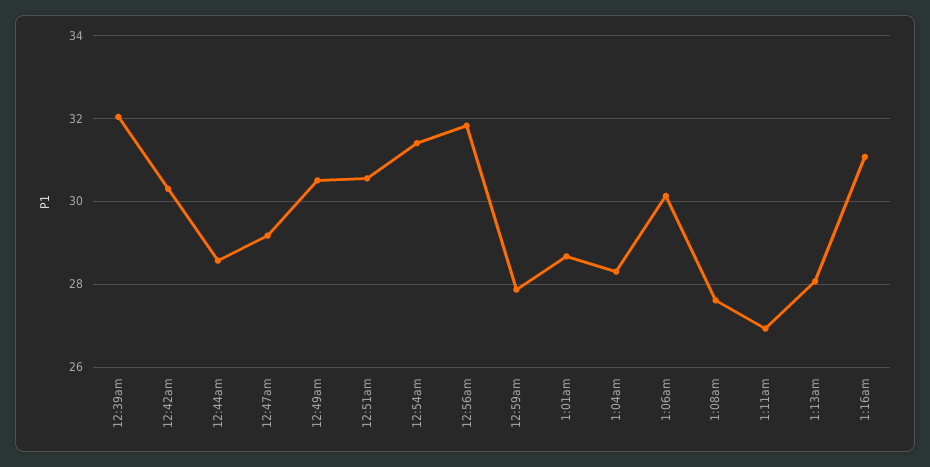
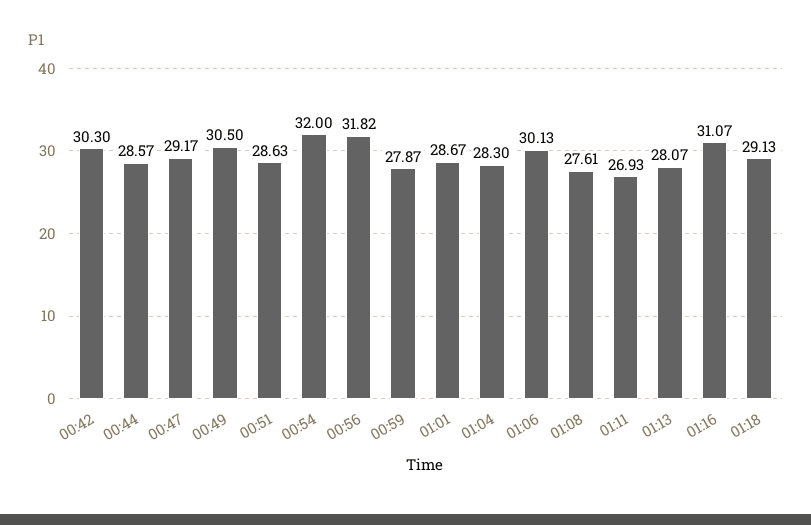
12:39am: 32 -> none
12:51am: 30.6 -> 28.63
12:54am: 31.4 -> 32
01:18: none -> 29.13

